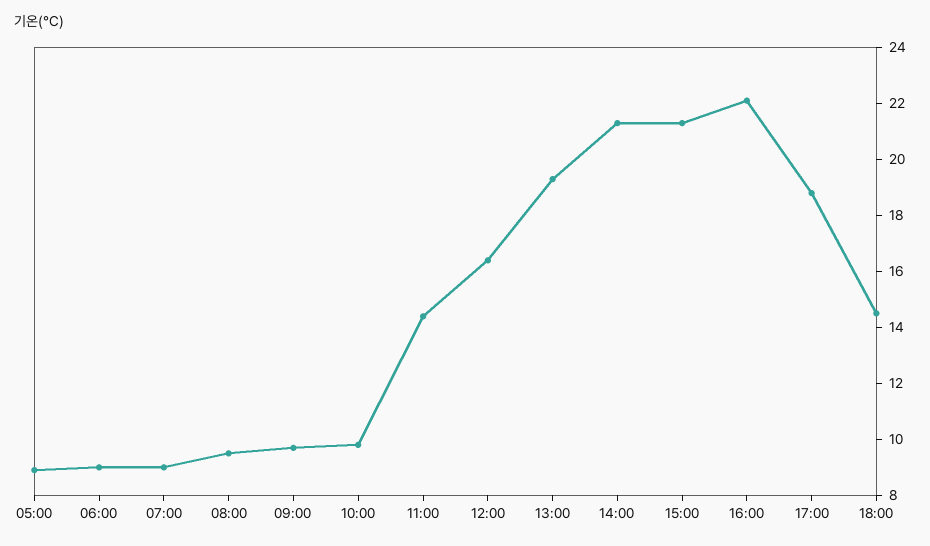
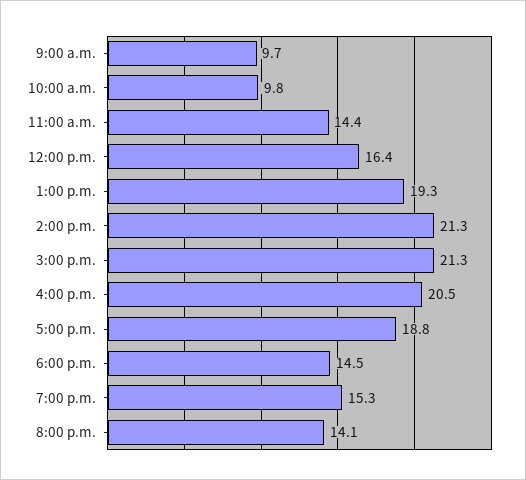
05:00: 9 -> none
06:00: 9 -> none
07:00: 9 -> none
08:00: 9.5 -> none
16:00: 22 -> 20.5
7:00 p.m.: none -> 15.3
8:00 p.m.: none -> 14.1

